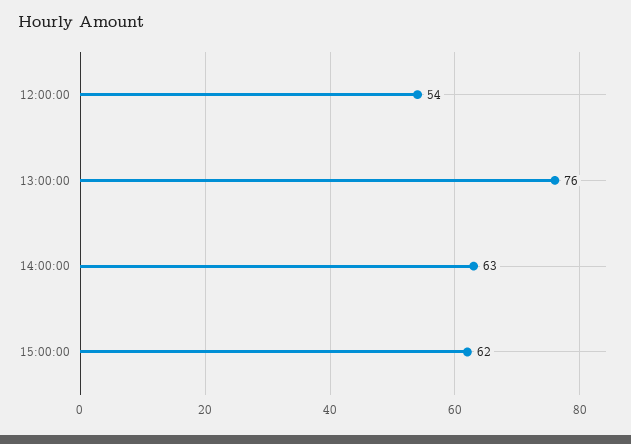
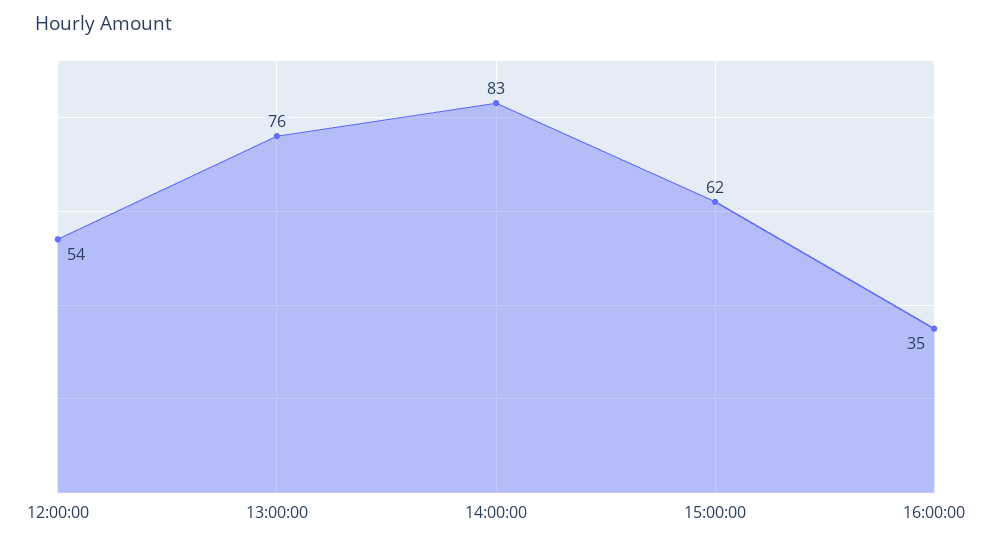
14:00:00: 63 -> 83
16:00:00: none -> 35

